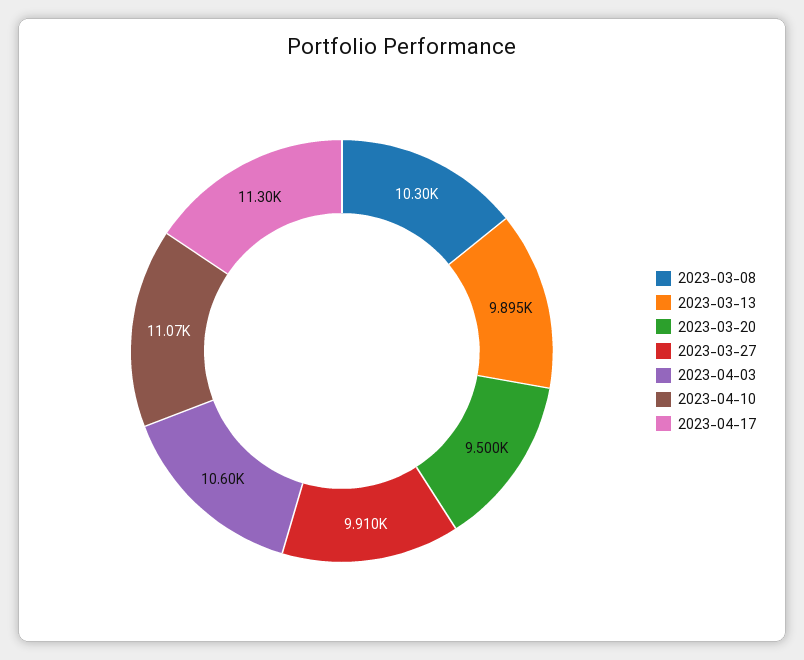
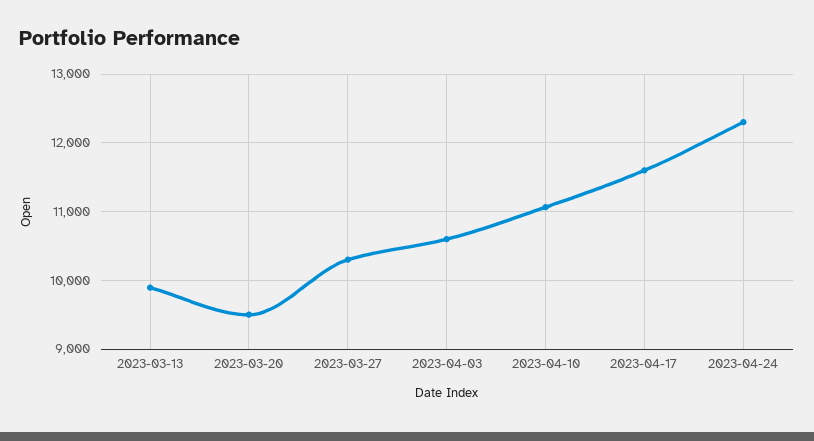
2023-03-08: 10300 -> none
2023-03-27: 9910 -> 10300
2023-04-17: 11300 -> 11600
2023-04-24: none -> 12300

